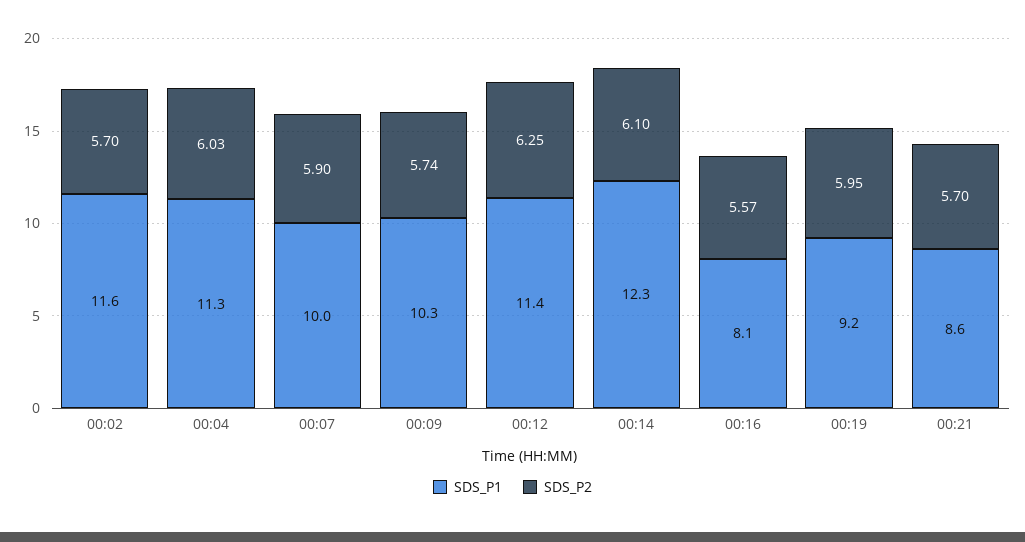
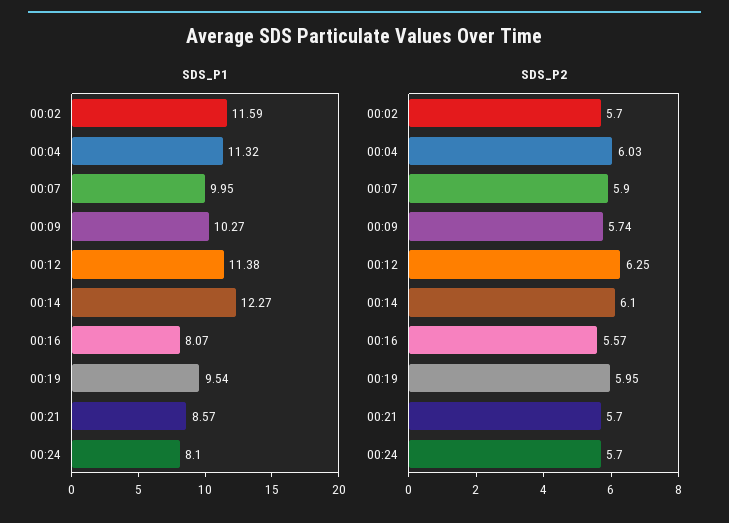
SDS_P1, 00:19: 9.2 -> 9.54
SDS_P1, 00:24: none -> 8.1
SDS_P2, 00:24: none -> 5.7

